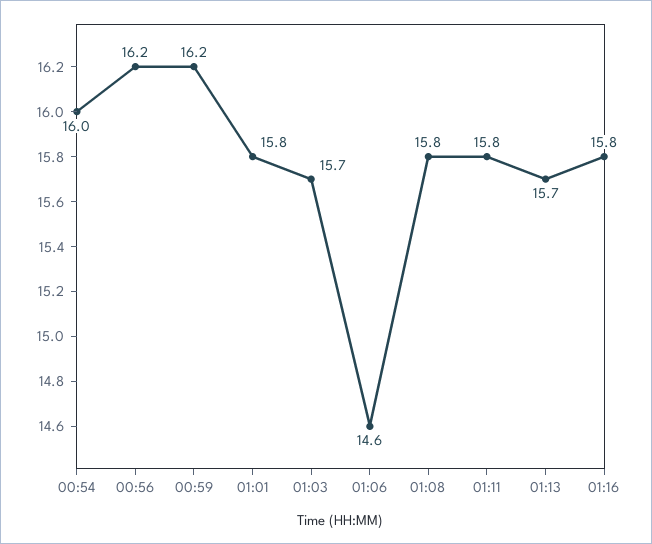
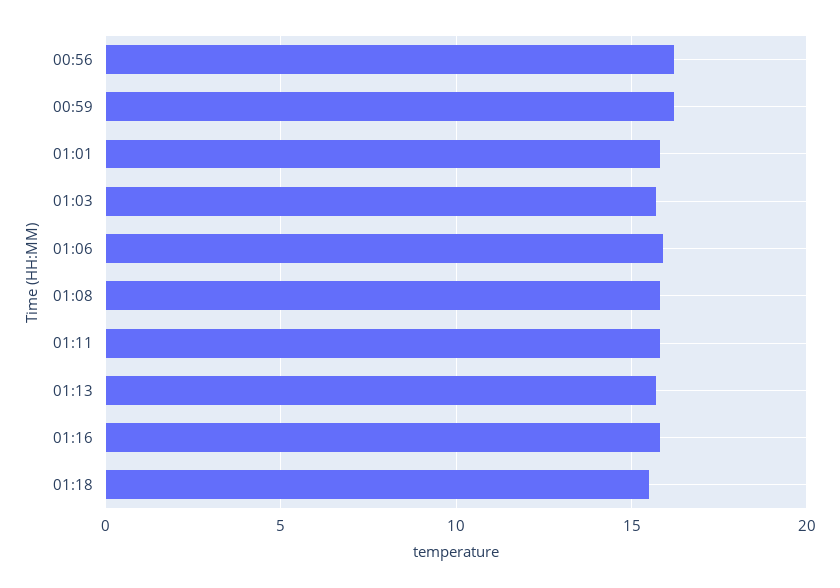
00:54: 16 -> none
01:06: 14.6 -> 16
01:18: none -> 15.5

